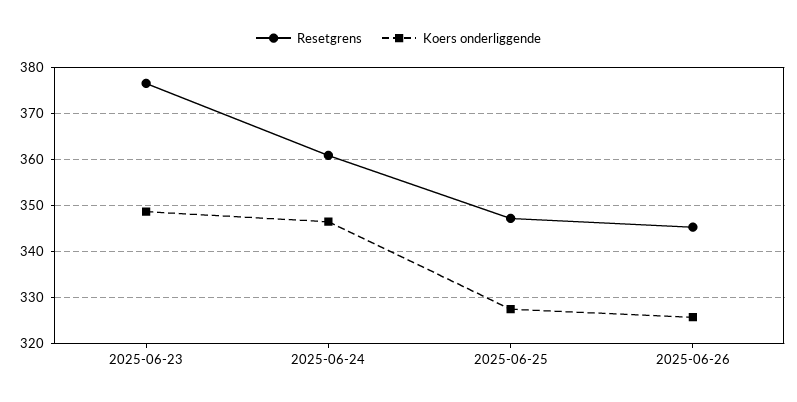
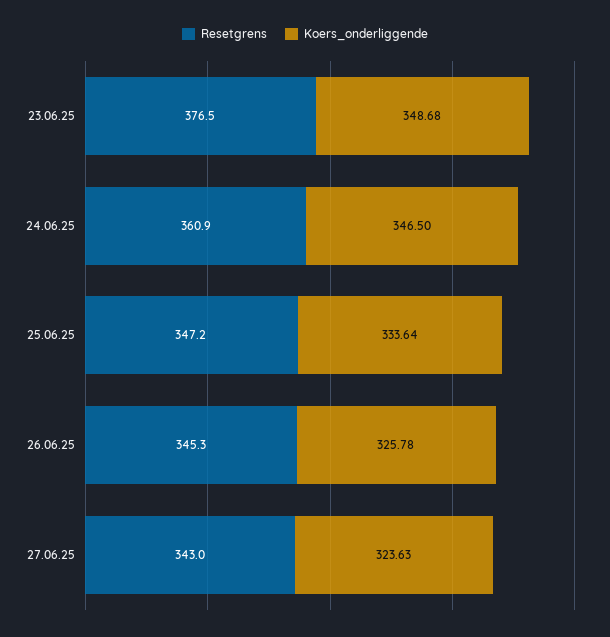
Koers onderliggende, 2025-06-25: 328 -> 333.64
Resetgrens, 27.06.25: none -> 343
Koers onderliggende, 27.06.25: none -> 323.63

